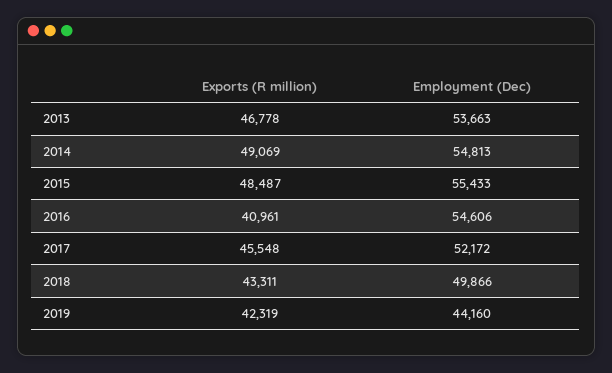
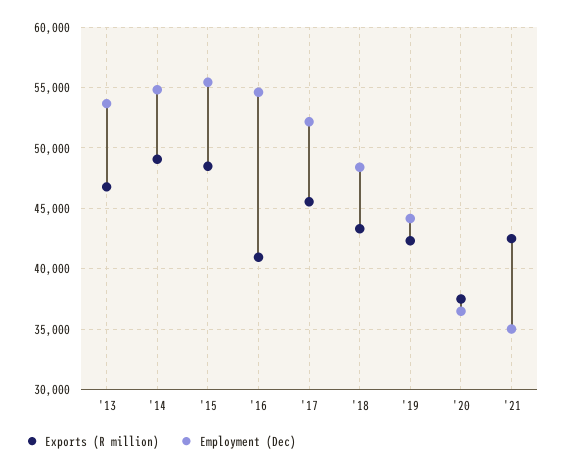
Employment (Dec), 2018: 49866 -> 48500
Exports (R million), '20: none -> 37500
Employment (Dec), '20: none -> 36500
Exports (R million), '21: none -> 42500
Employment (Dec), '21: none -> 35000

